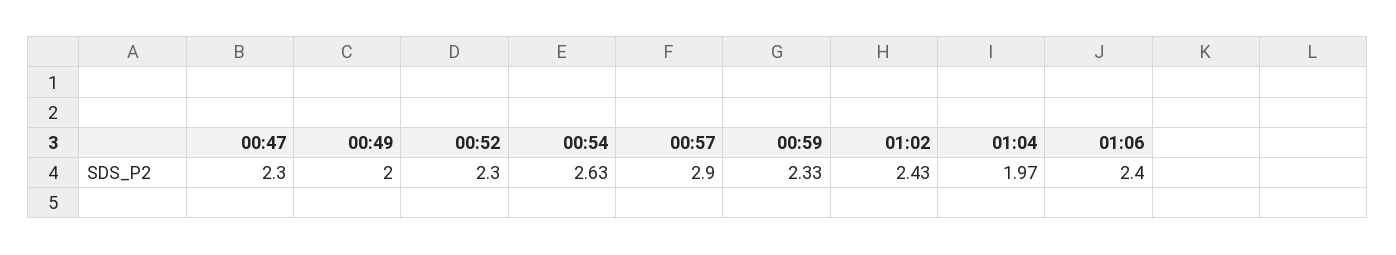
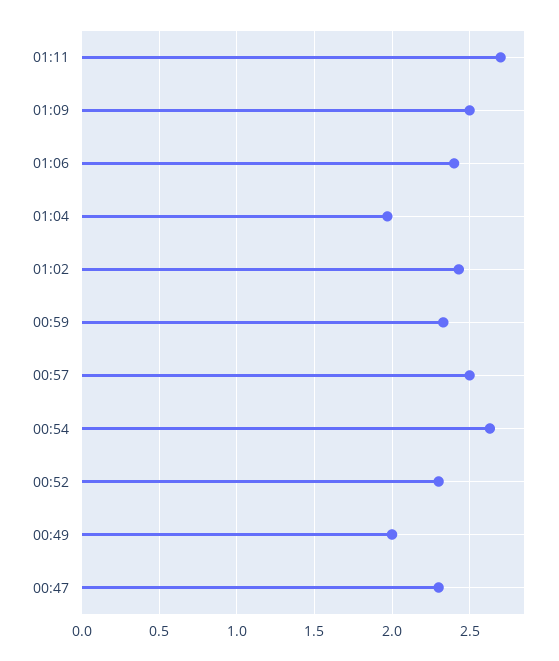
00:57: 2.9 -> 2.5
01:11: none -> 2.7
01:09: none -> 2.5

